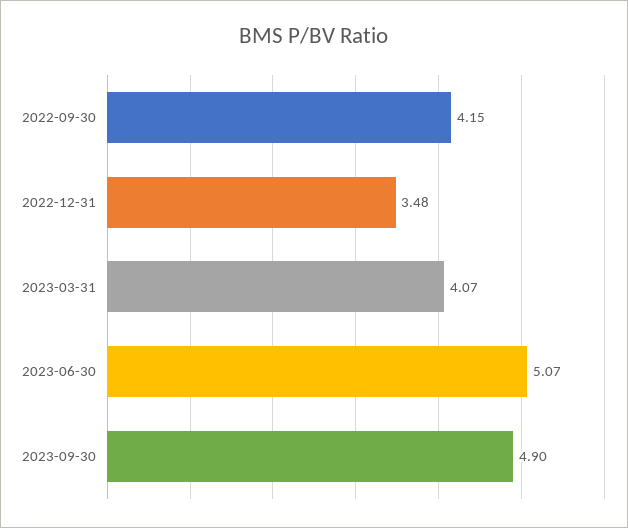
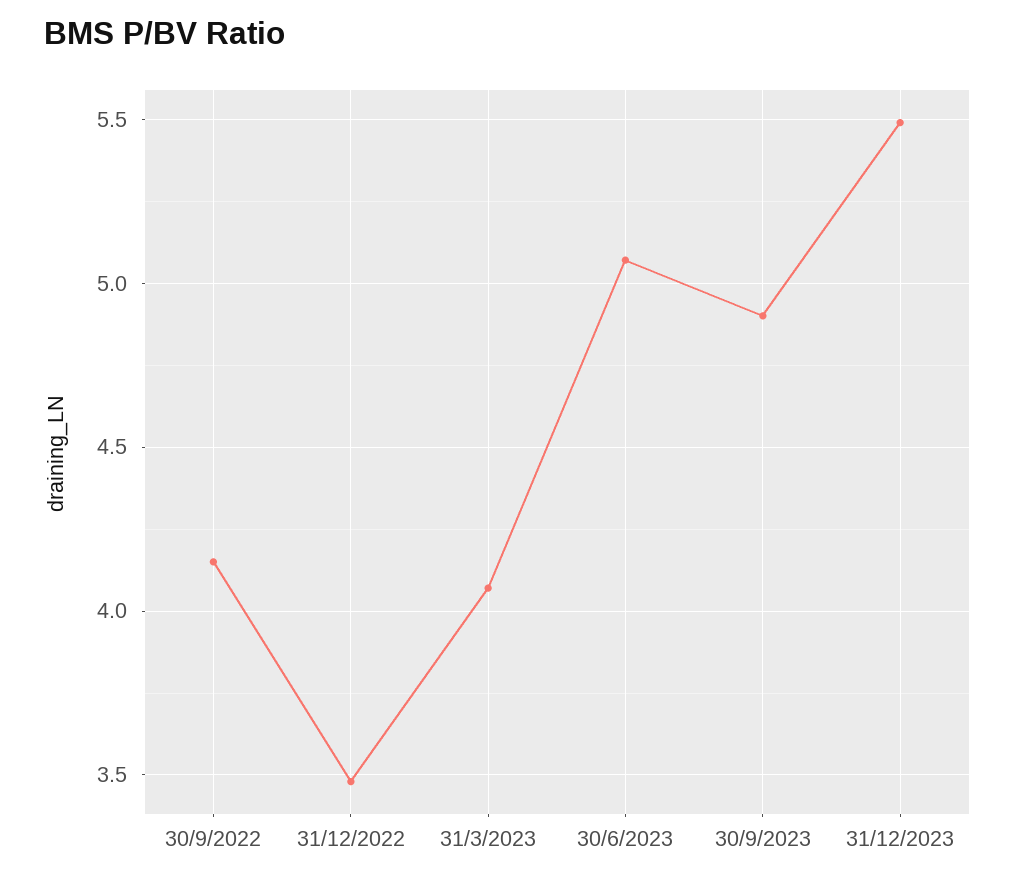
31/12/2023: none -> 5.5

